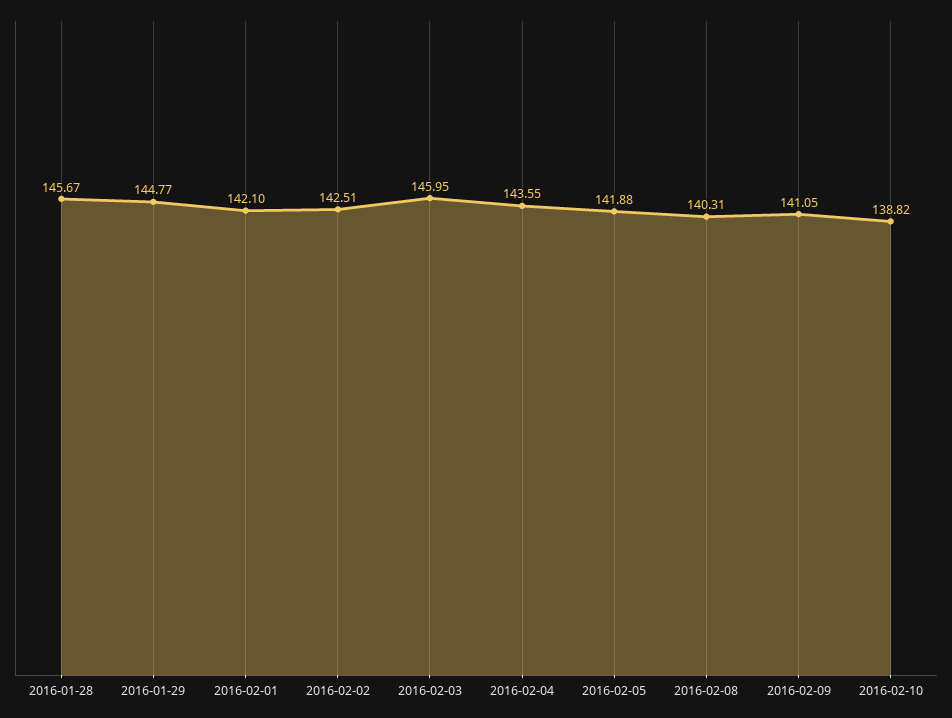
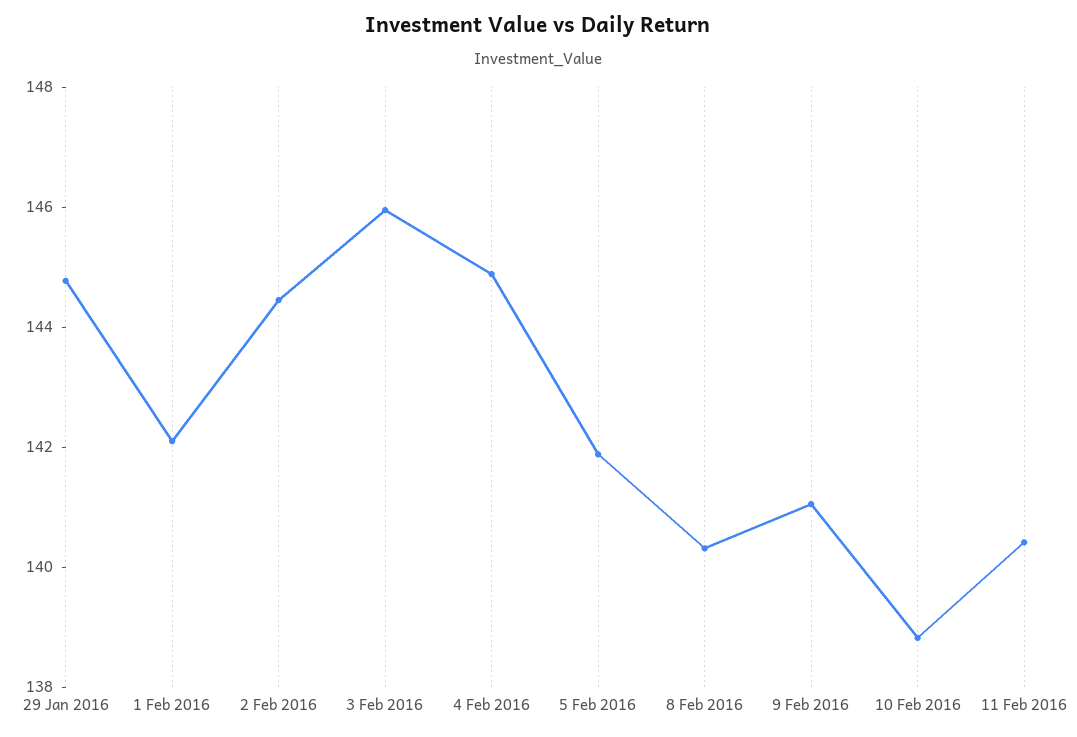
2016-01-28: 145.67 -> none
2016-02-02: 142.51 -> 144.5
2016-02-04: 143.55 -> 145
11 Feb 2016: none -> 140.5

